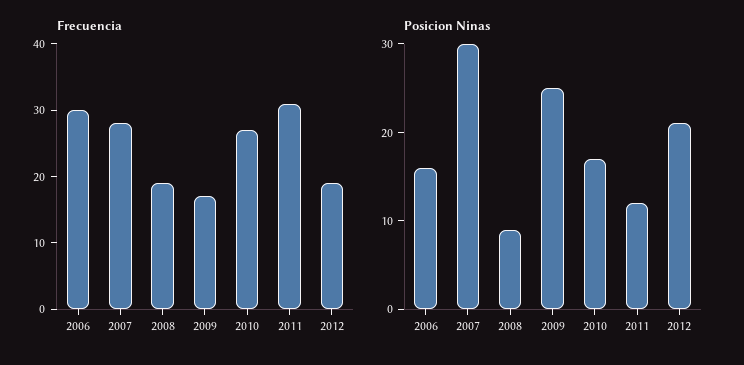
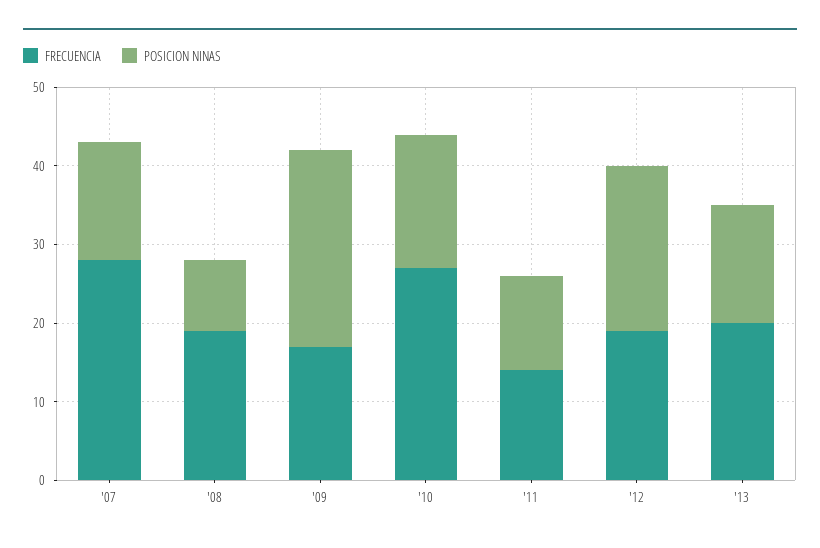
Frecuencia, 2006: 30 -> none
Frecuencia, 2011: 30 -> 15
Posicion Ninas, 2006: 16 -> none
Posicion Ninas, 2007: 30 -> 15
Frecuencia, '13: none -> 20
Posicion Ninas, '13: none -> 15

